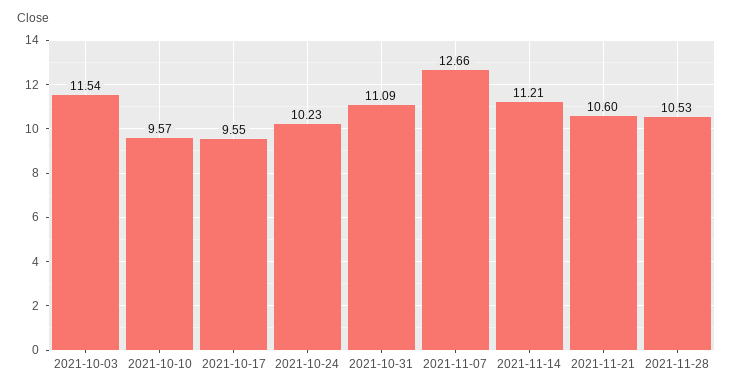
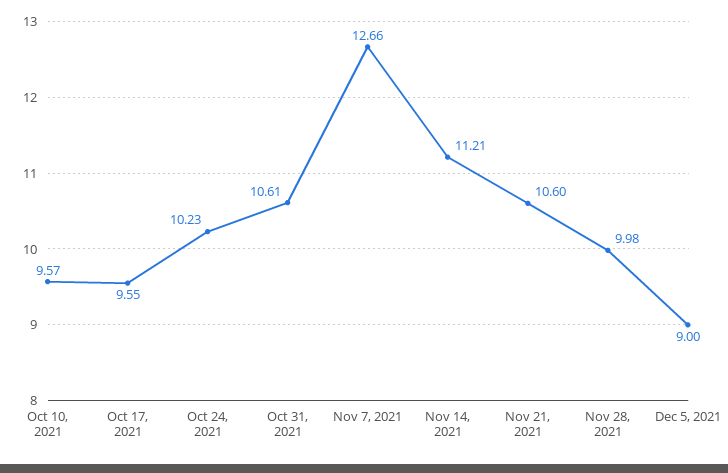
2021-10-03: 11.54 -> none
2021-10-31: 11.09 -> 10.61
2021-11-28: 10.53 -> 9.98
Dec 5, 2021: none -> 9

